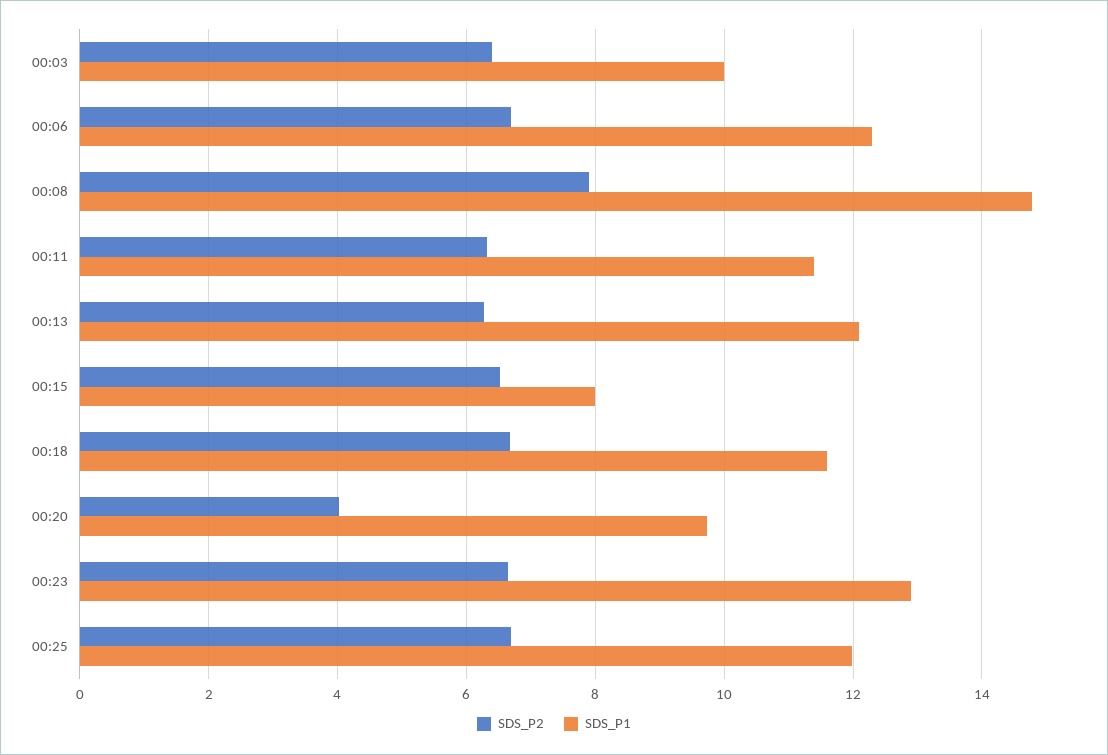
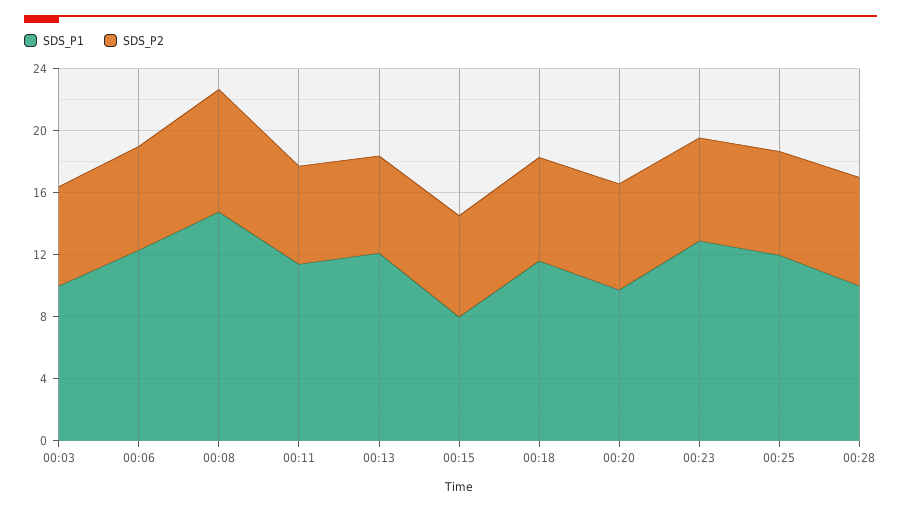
SDS_P2, 00:20: 4 -> 7
SDS_P1, 00:28: none -> 10
SDS_P2, 00:28: none -> 7

